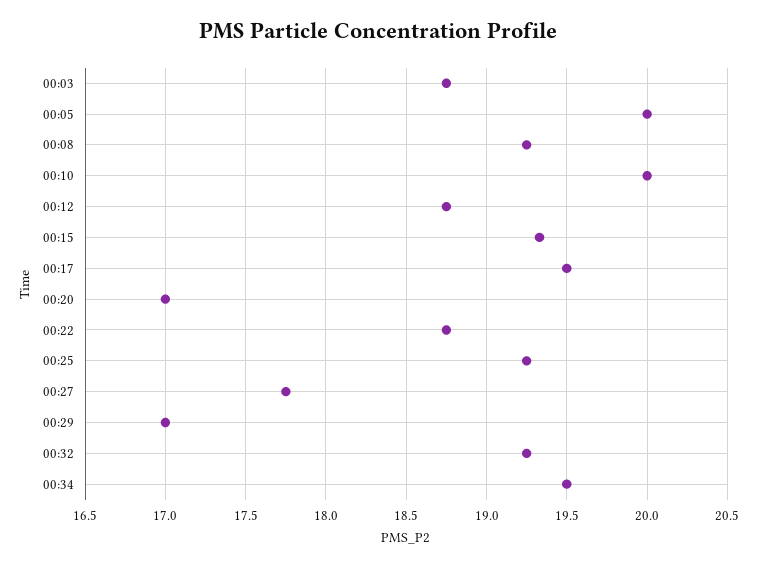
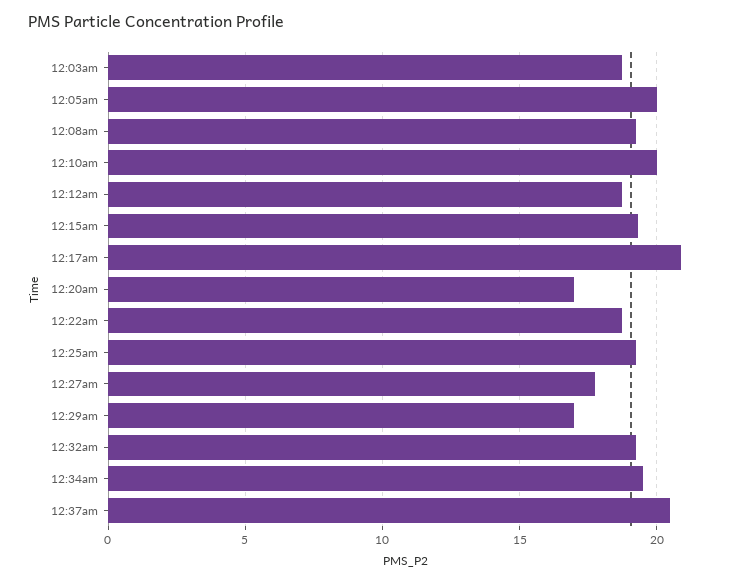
00:17: 19.5 -> 21
12:37am: none -> 20.5

